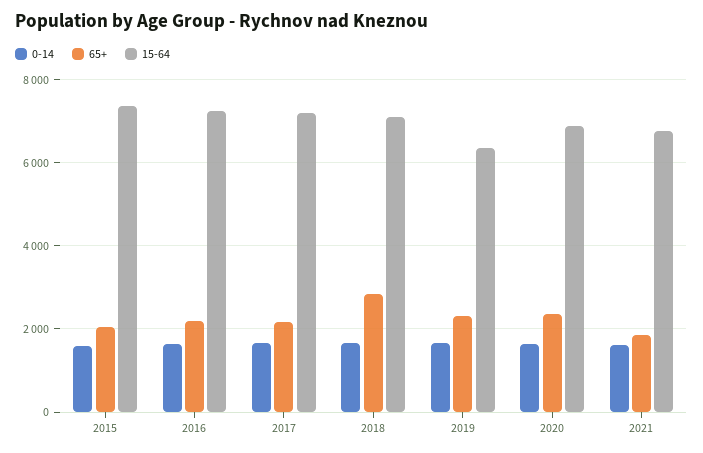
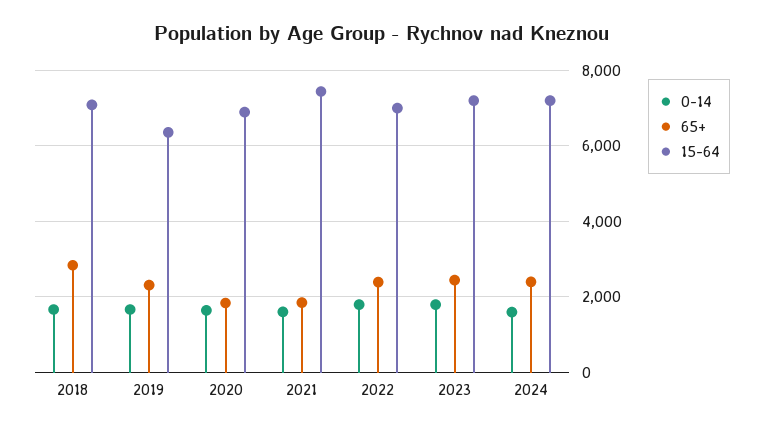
0-14, 2015: 1600 -> none
65+, 2015: 2000 -> none
15-64, 2015: 7400 -> none
0-14, 2016: 1600 -> none
65+, 2016: 2200 -> none
15-64, 2016: 7200 -> none
0-14, 2017: 1600 -> none
65+, 2017: 2200 -> none
15-64, 2017: 7200 -> none
65+, 2020: 2400 -> 1800
15-64, 2021: 6800 -> 7400
0-14, 2022: none -> 1800
65+, 2022: none -> 2400
15-64, 2022: none -> 7000
0-14, 2023: none -> 1800
65+, 2023: none -> 2400
15-64, 2023: none -> 7200
0-14, 2024: none -> 1600
65+, 2024: none -> 2400
15-64, 2024: none -> 7200

